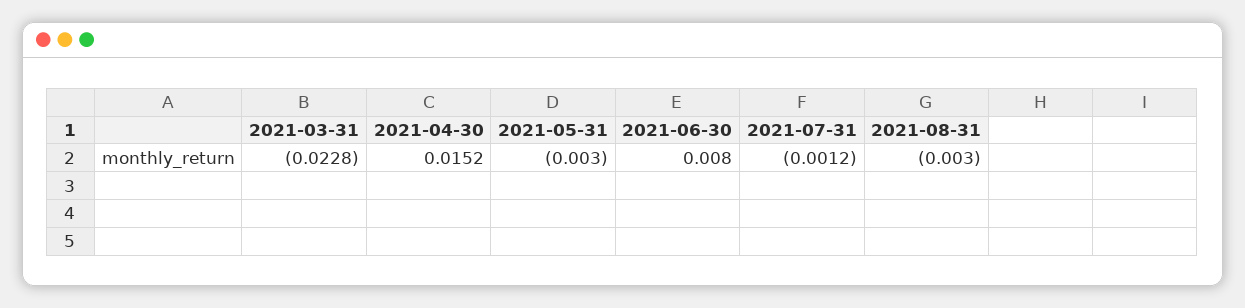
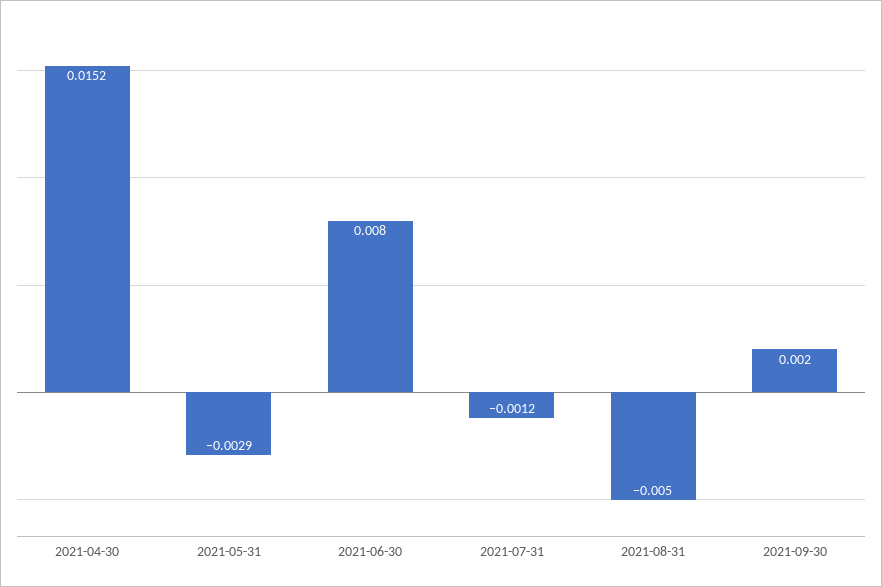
2021-03-31: -0.0228 -> none
2021-05-31: -0.003 -> -0.0029
2021-08-31: -0.003 -> -0.005
2021-09-30: none -> 0.002

